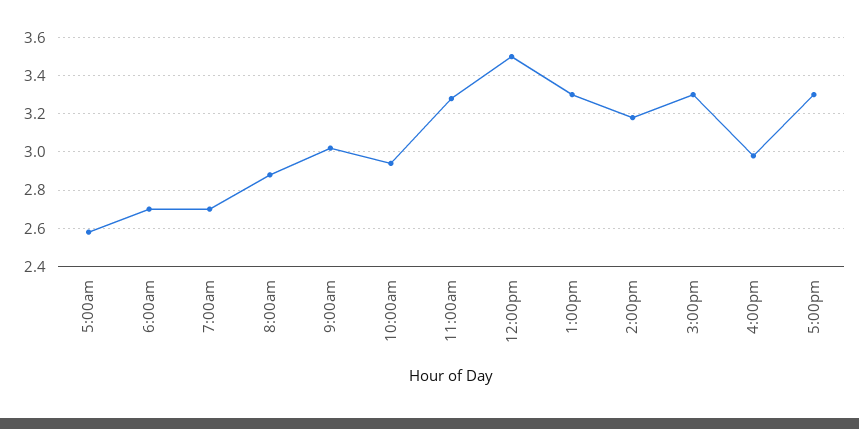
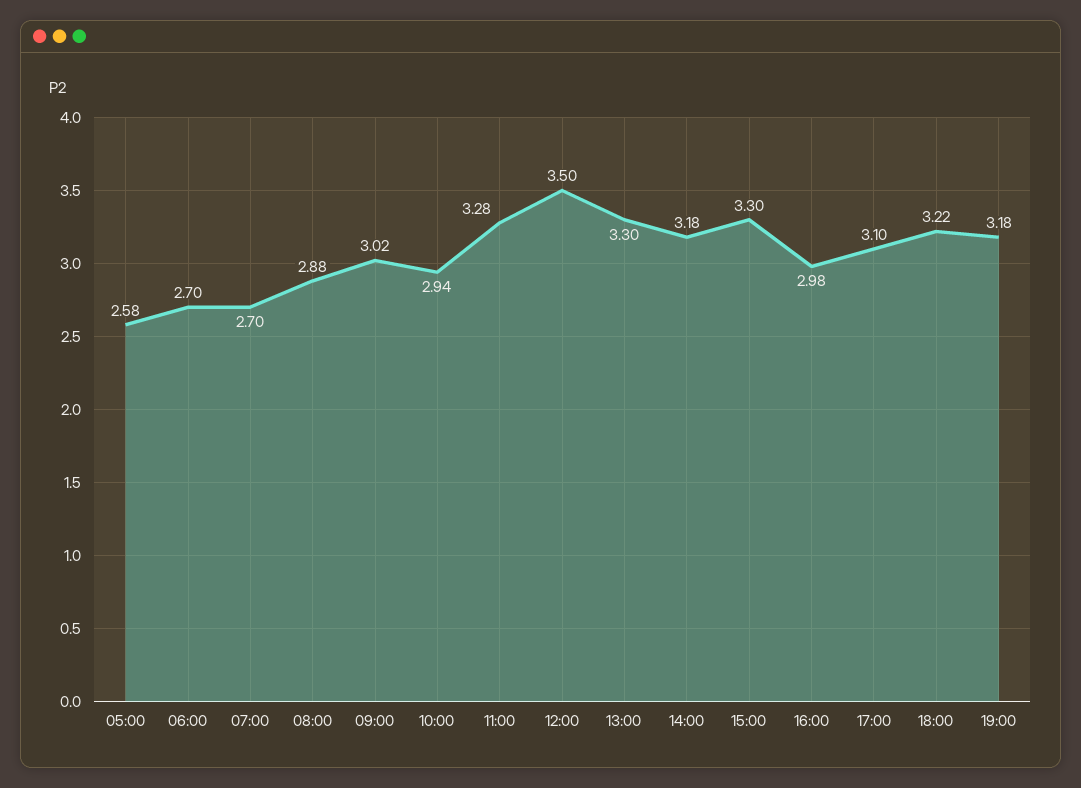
5:00pm: 3.3 -> 3.1
18:00: none -> 3.22
19:00: none -> 3.18

